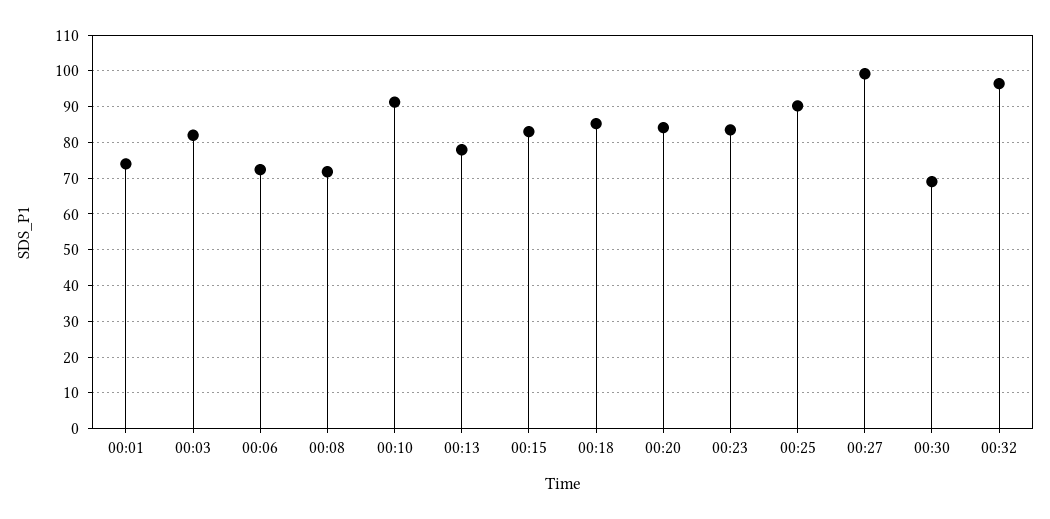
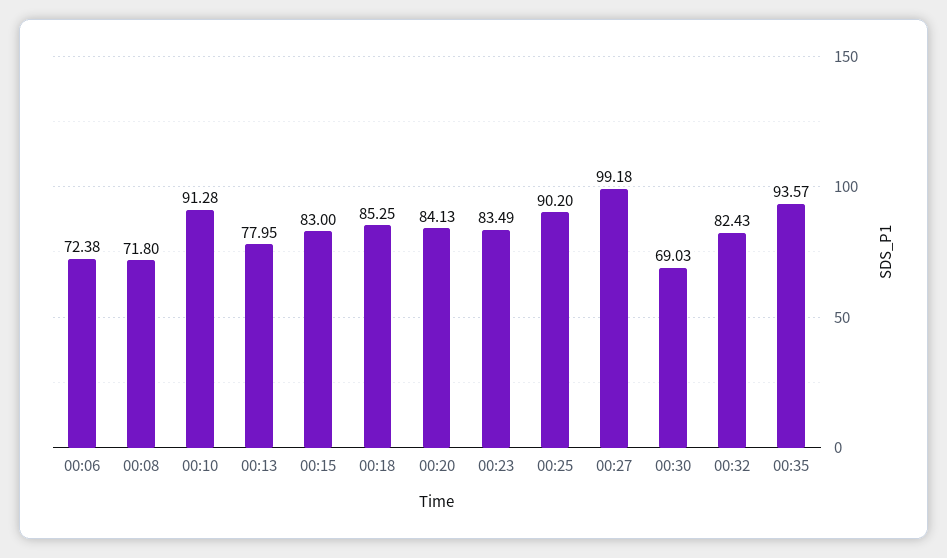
00:01: 74 -> none
00:03: 82 -> none
00:32: 96 -> 82.43
00:35: none -> 93.57

